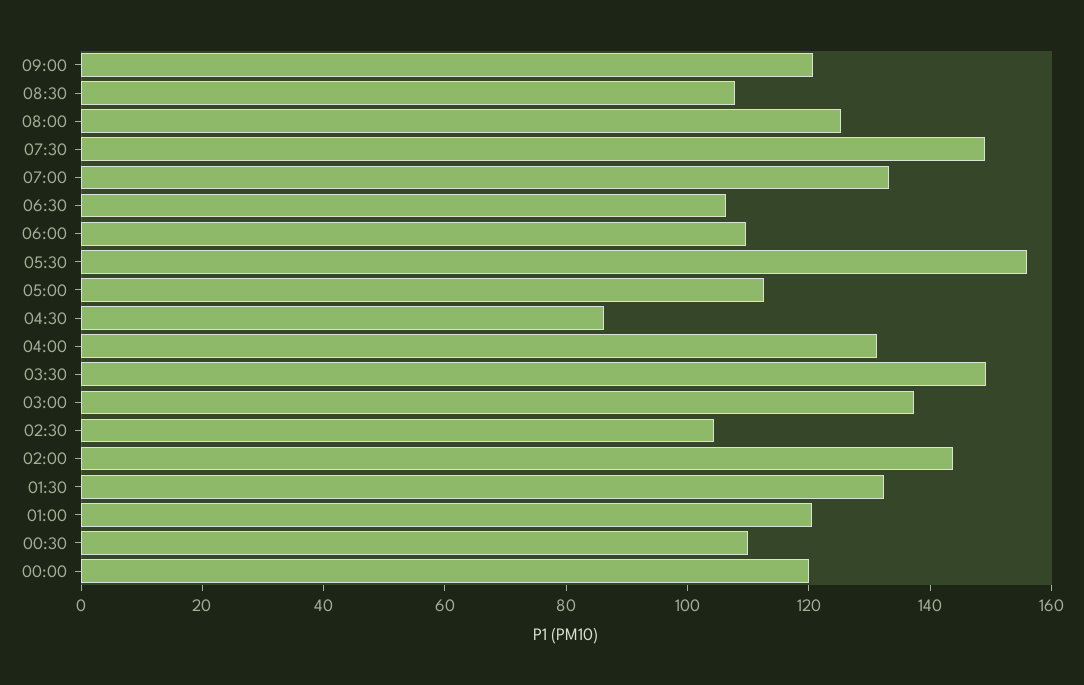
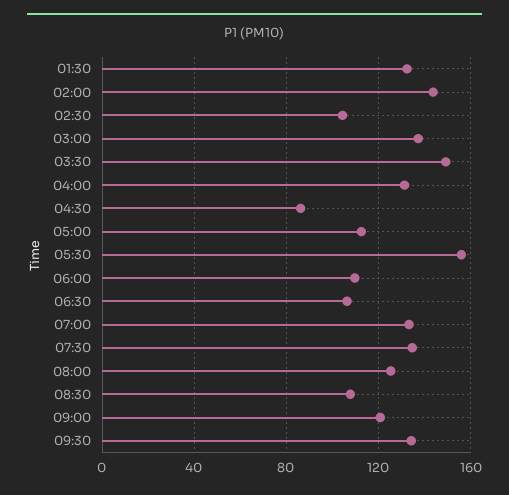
07:30: 150 -> 135
01:00: 120 -> none
00:30: 110 -> none
00:00: 120 -> none
09:30: none -> 135

